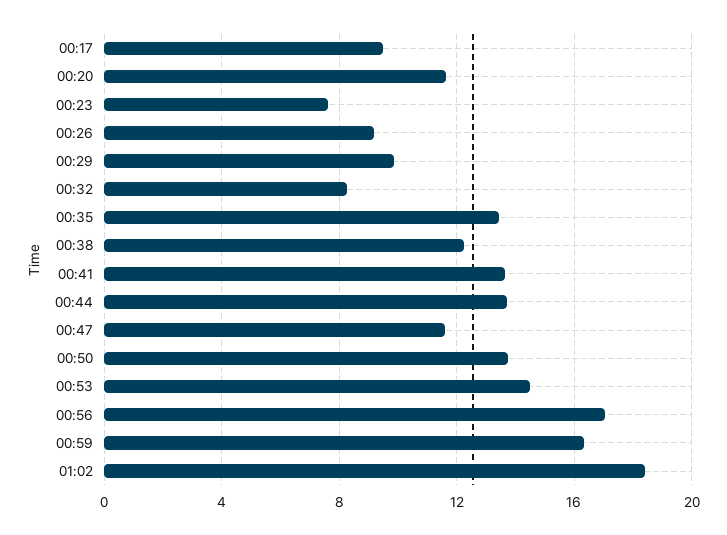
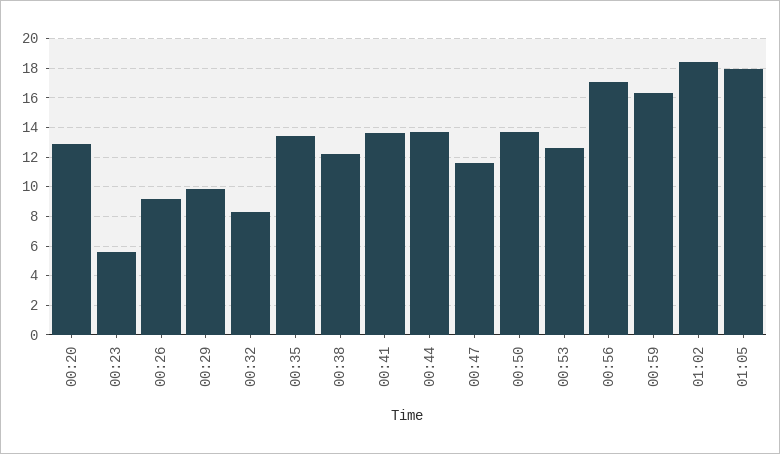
00:17: 9.5 -> none
00:20: 11.5 -> 13
00:23: 7.5 -> 5.5
00:53: 14.5 -> 12.5
01:05: none -> 18

